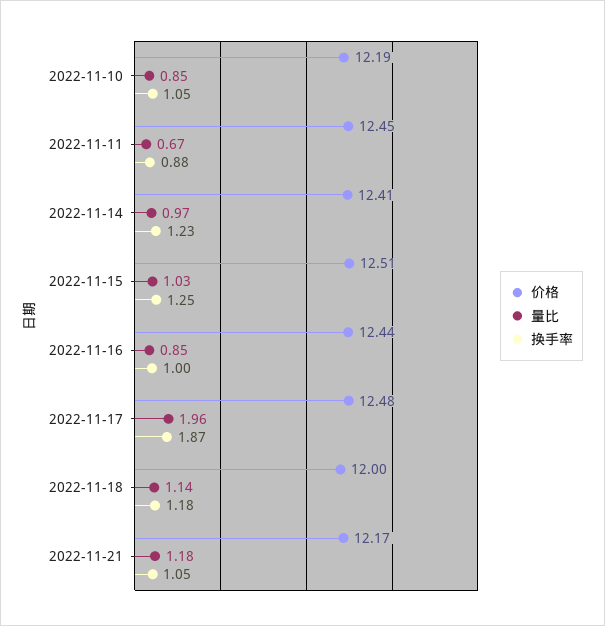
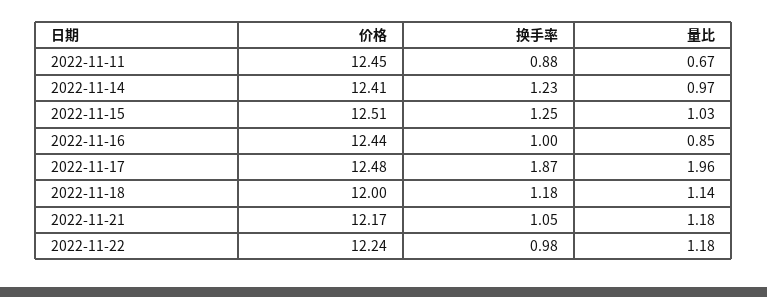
价格, 2022-11-10: 12.19 -> none
量比, 2022-11-10: 0.85 -> none
换手率, 2022-11-10: 1.05 -> none
价格, 2022-11-22: none -> 12.24
换手率, 2022-11-22: none -> 0.98
量比, 2022-11-22: none -> 1.18

